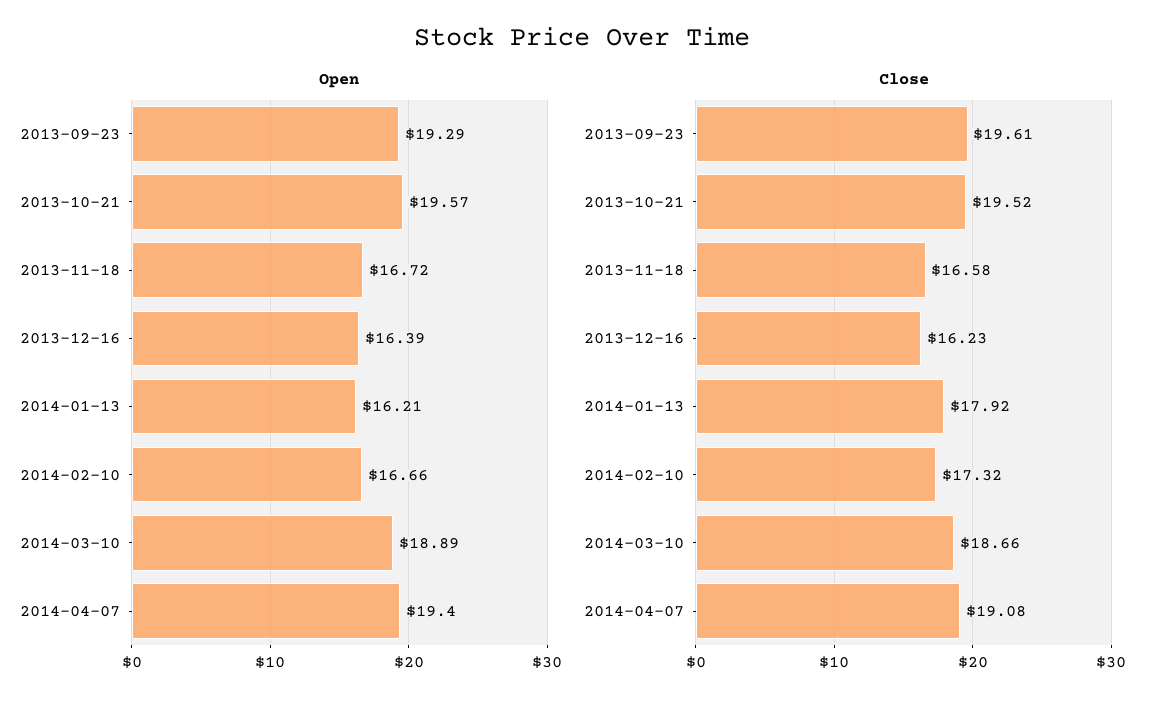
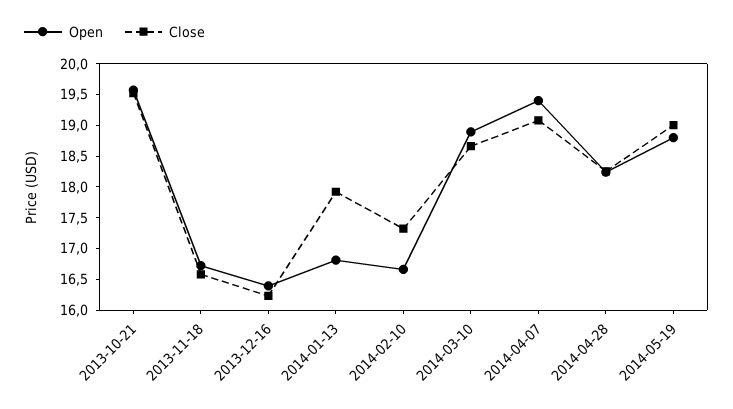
Open, 2013-09-23: 19.29 -> none
Open, 2014-01-13: 16.21 -> 16.75
Close, 2013-09-23: 19.61 -> none
Open, 2014-04-28: none -> 18.25
Close, 2014-04-28: none -> 18.25
Open, 2014-05-19: none -> 18.75
Close, 2014-05-19: none -> 19

